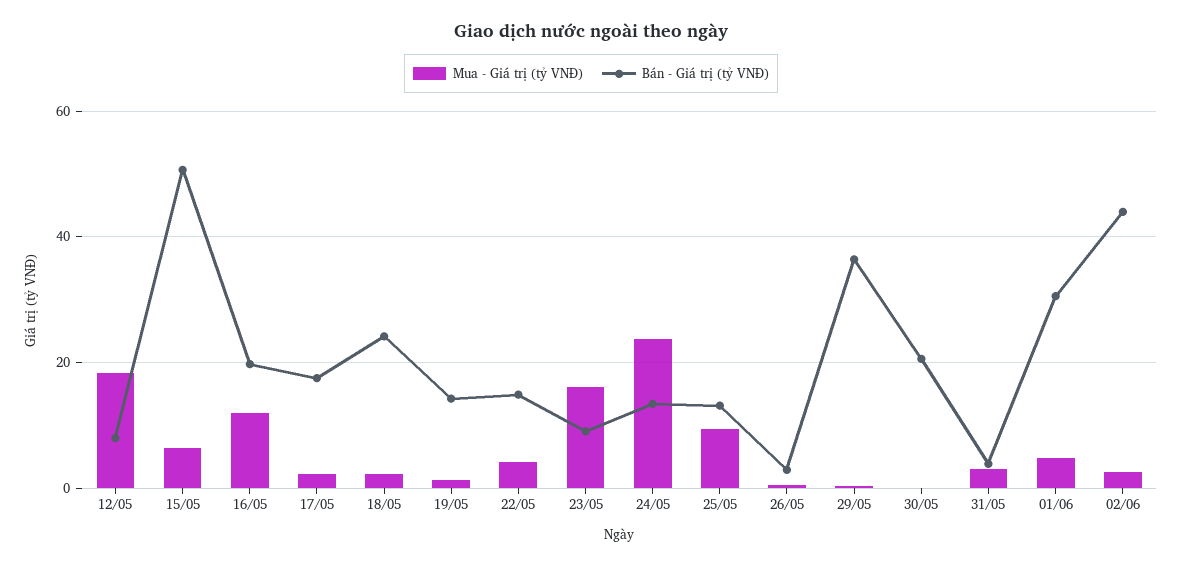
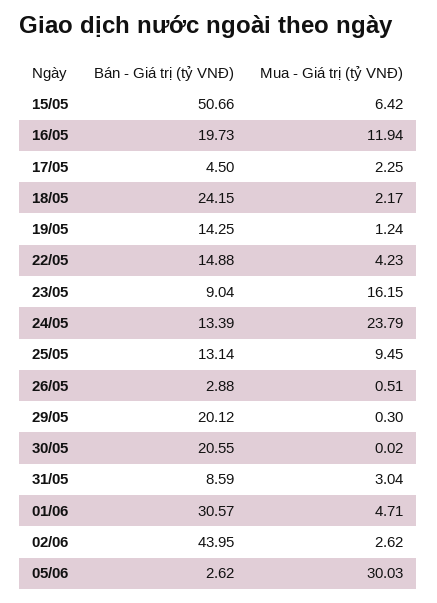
Mua - Giá trị (tỷ VNĐ), 12/05: 18 -> none
Bán - Giá trị (tỷ VNĐ), 12/05: 8 -> none
Bán - Giá trị (tỷ VNĐ), 17/05: 18 -> 4.5
Bán - Giá trị (tỷ VNĐ), 29/05: 36 -> 20.12
Bán - Giá trị (tỷ VNĐ), 31/05: 4 -> 8.59
Bán - Giá trị (tỷ VNĐ), 05/06: none -> 2.62
Mua - Giá trị (tỷ VNĐ), 05/06: none -> 30.03

